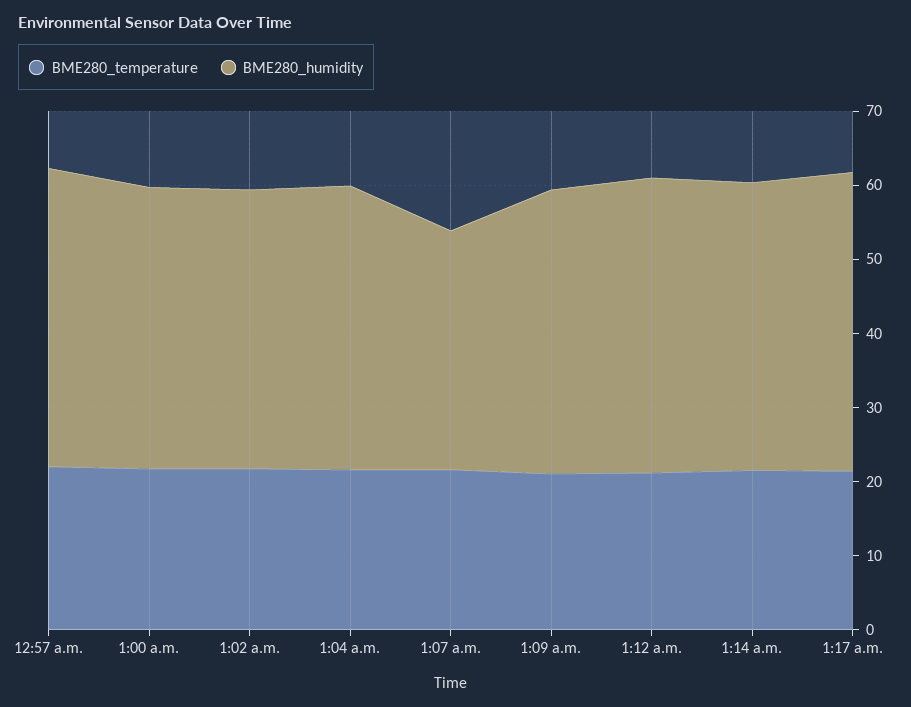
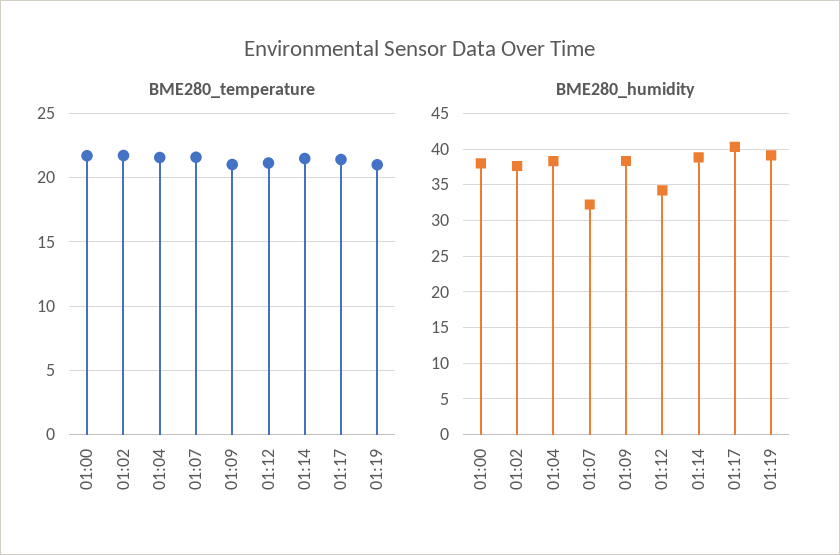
BME280_temperature, 12:57 a.m.: 22 -> none
BME280_humidity, 12:57 a.m.: 40 -> none
BME280_humidity, 1:12 a.m.: 40 -> 34
BME280_temperature, 01:19: none -> 21
BME280_humidity, 01:19: none -> 39

